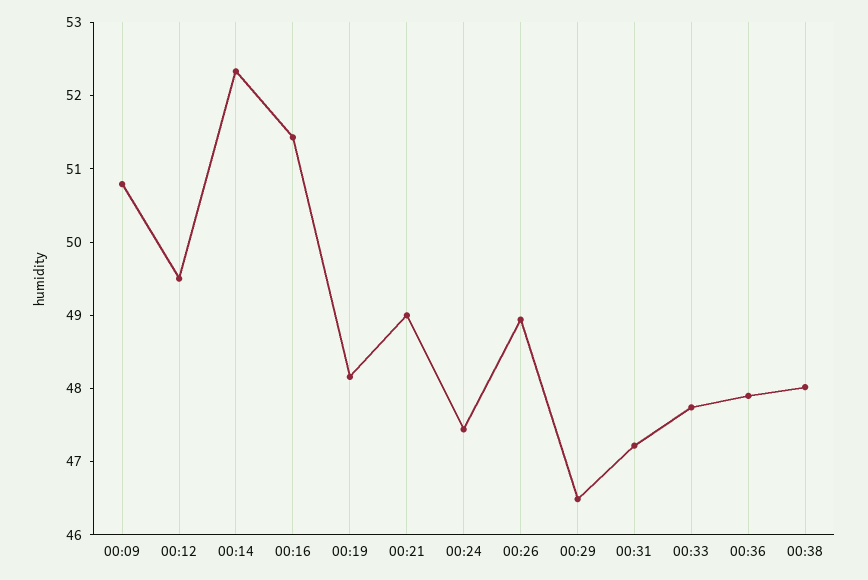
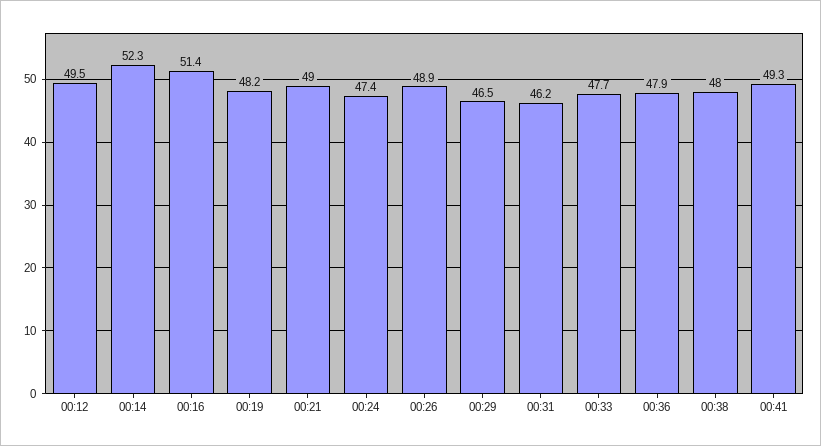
00:09: 50.8 -> none
00:31: 47.2 -> 46.2
00:41: none -> 49.3

